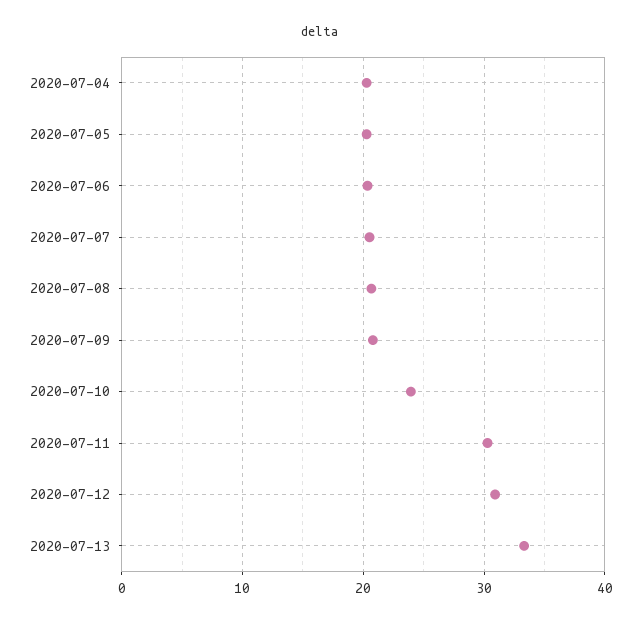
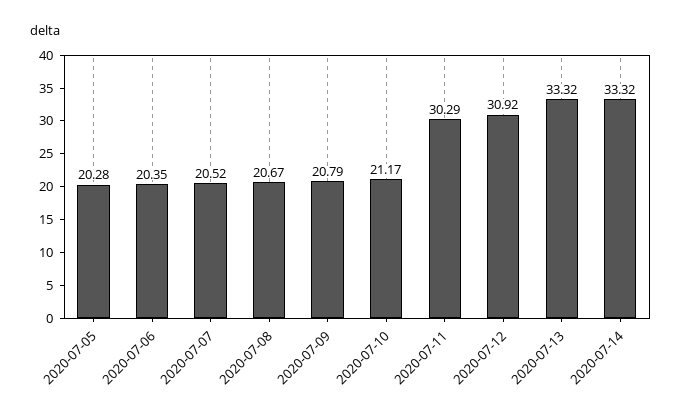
2020-07-04: 20 -> none
2020-07-10: 24 -> 21.17
2020-07-14: none -> 33.32

